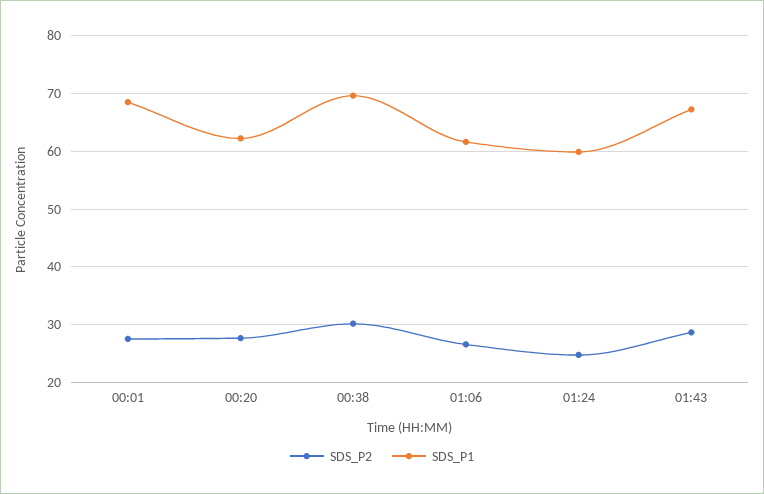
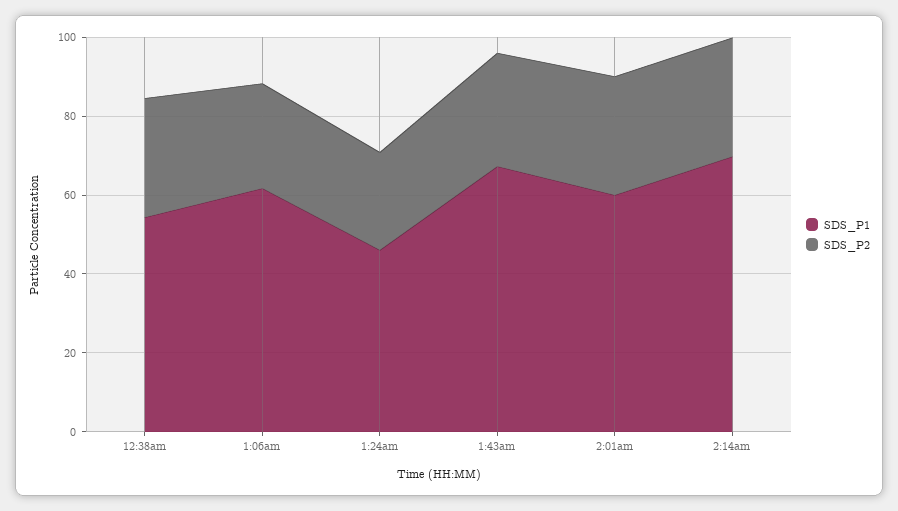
SDS_P2, 00:01: 28 -> none
SDS_P1, 00:01: 68 -> none
SDS_P2, 00:20: 28 -> none
SDS_P1, 00:20: 62 -> none
SDS_P1, 00:38: 70 -> 55
SDS_P1, 01:24: 60 -> 45
SDS_P1, 2:01am: none -> 60
SDS_P2, 2:01am: none -> 30
SDS_P1, 2:14am: none -> 70
SDS_P2, 2:14am: none -> 30

